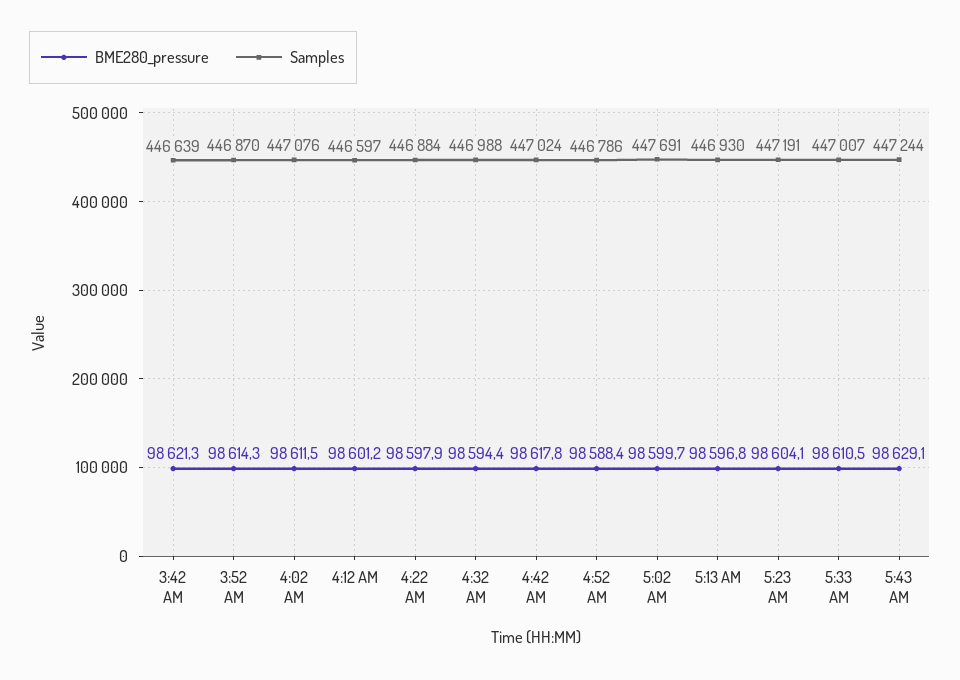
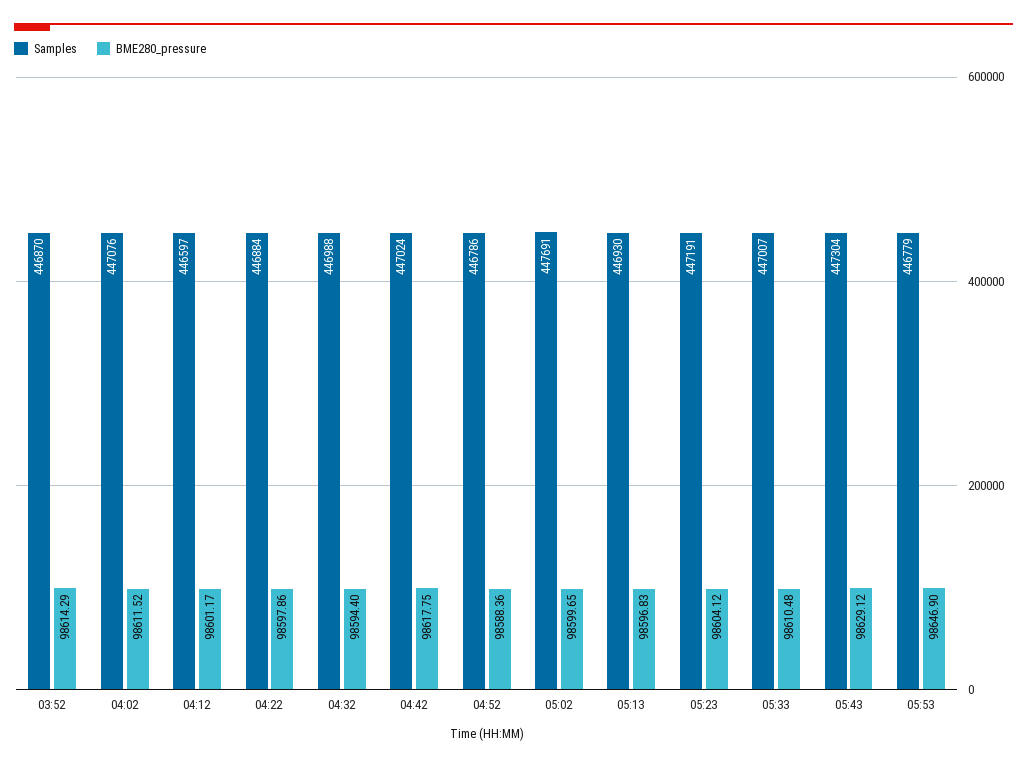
BME280_pressure, 3:42 AM: 98621.3 -> none
Samples, 3:42 AM: 446639 -> none
Samples, 5:43 AM: 447244 -> 447304
Samples, 05:53: none -> 446779
BME280_pressure, 05:53: none -> 98646.9

